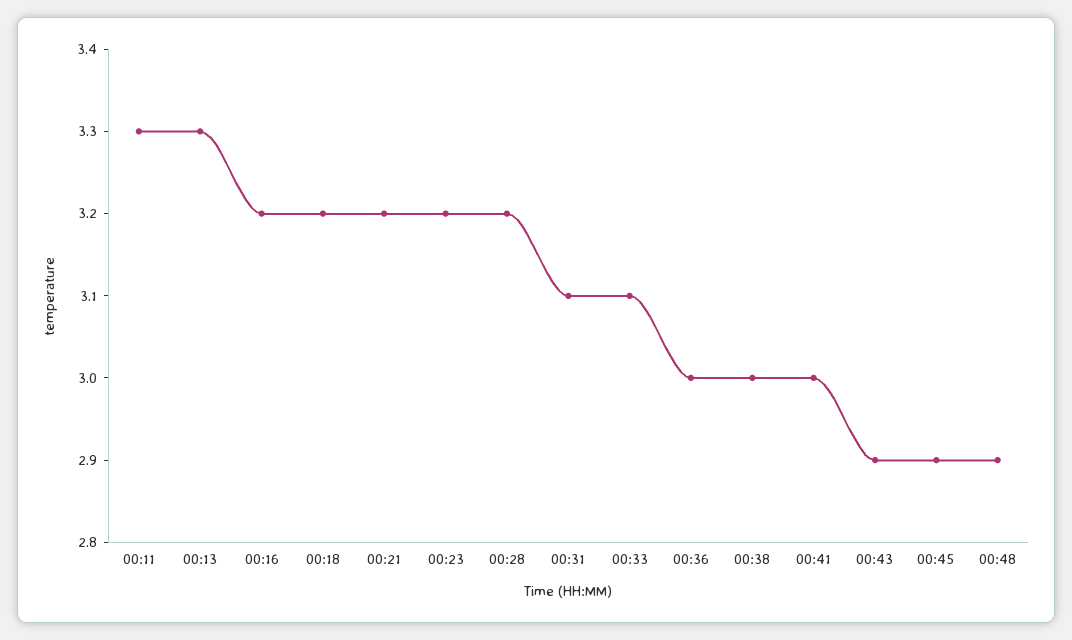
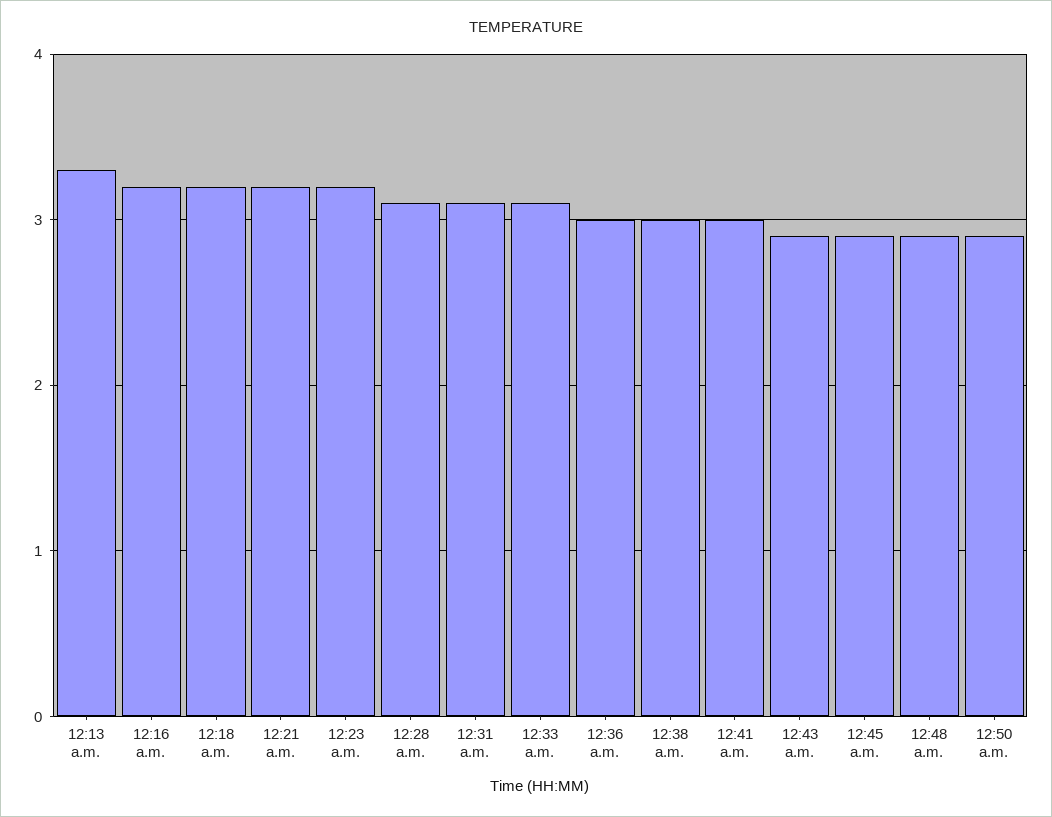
00:11: 3.3 -> none
00:28: 3.2 -> 3.1
12:50 a.m.: none -> 2.9

